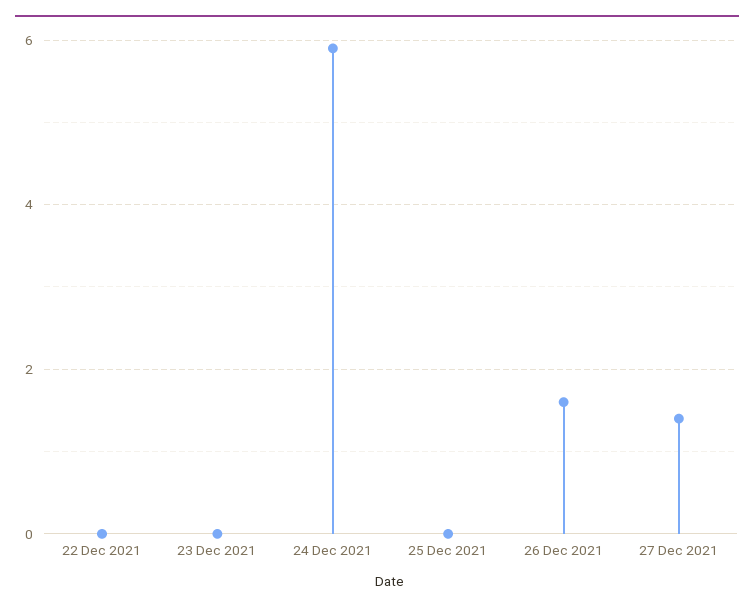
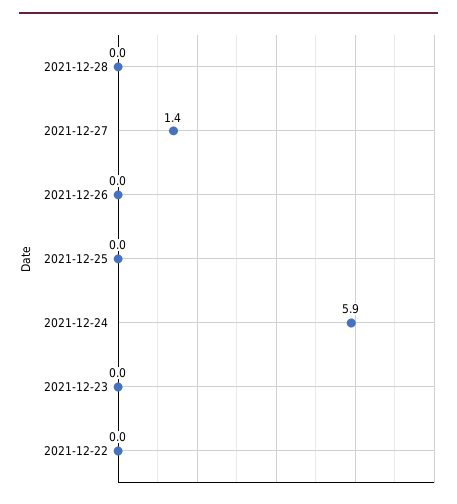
26 Dec 2021: 1.5 -> 0
2021-12-28: none -> 0

